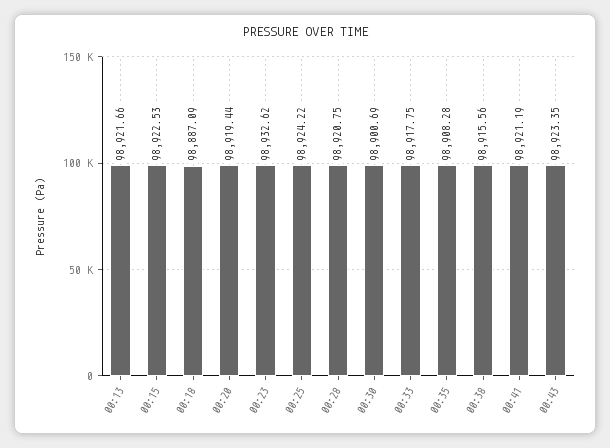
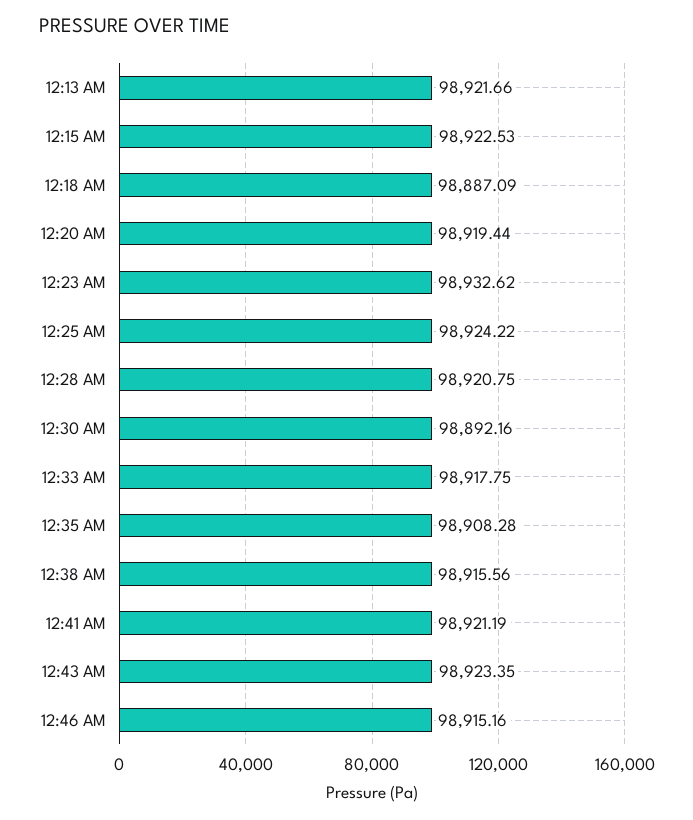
00:30: 98900.69 -> 98892.16
12:46 AM: none -> 98915.16

